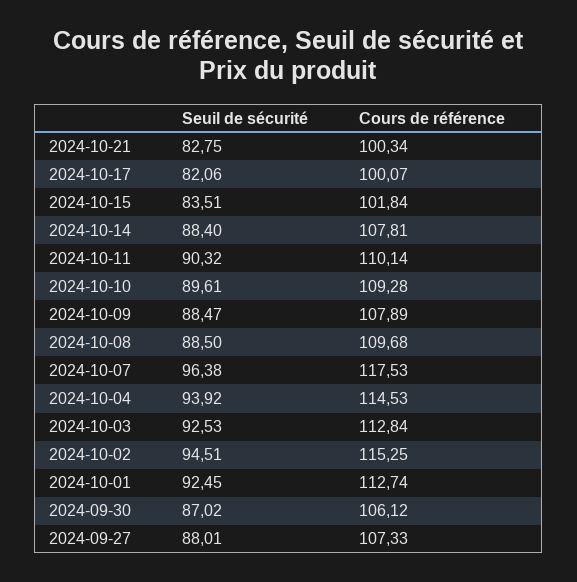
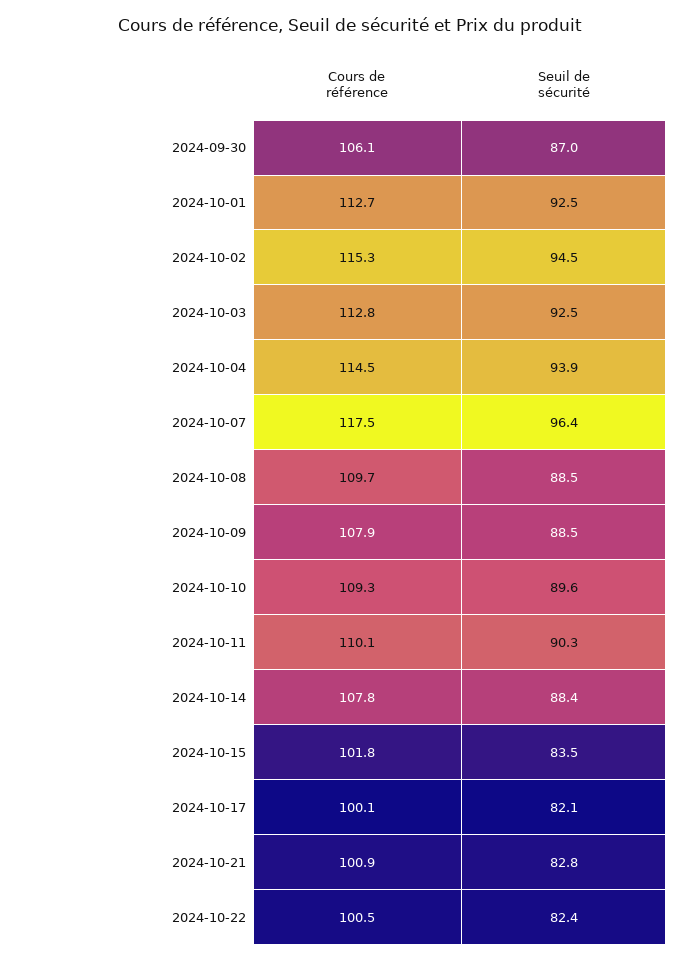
Cours de référence, 2024-10-21: 100.34 -> 100.9
Seuil de sécurité, 2024-09-27: 88.01 -> none
Cours de référence, 2024-09-27: 107.33 -> none
Cours de référence, 2024-10-22: none -> 100.5
Seuil de sécurité, 2024-10-22: none -> 82.4

